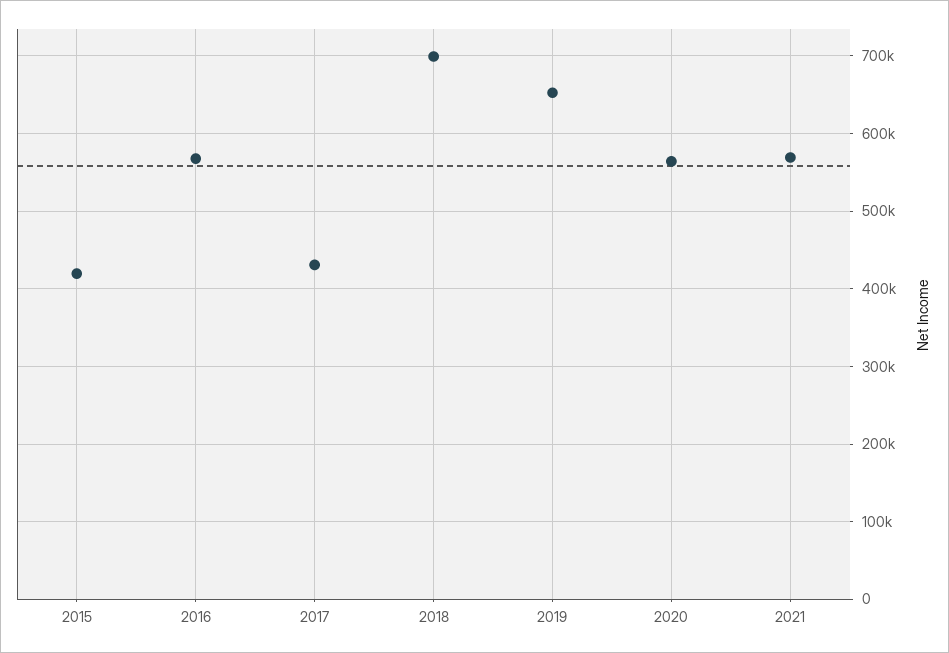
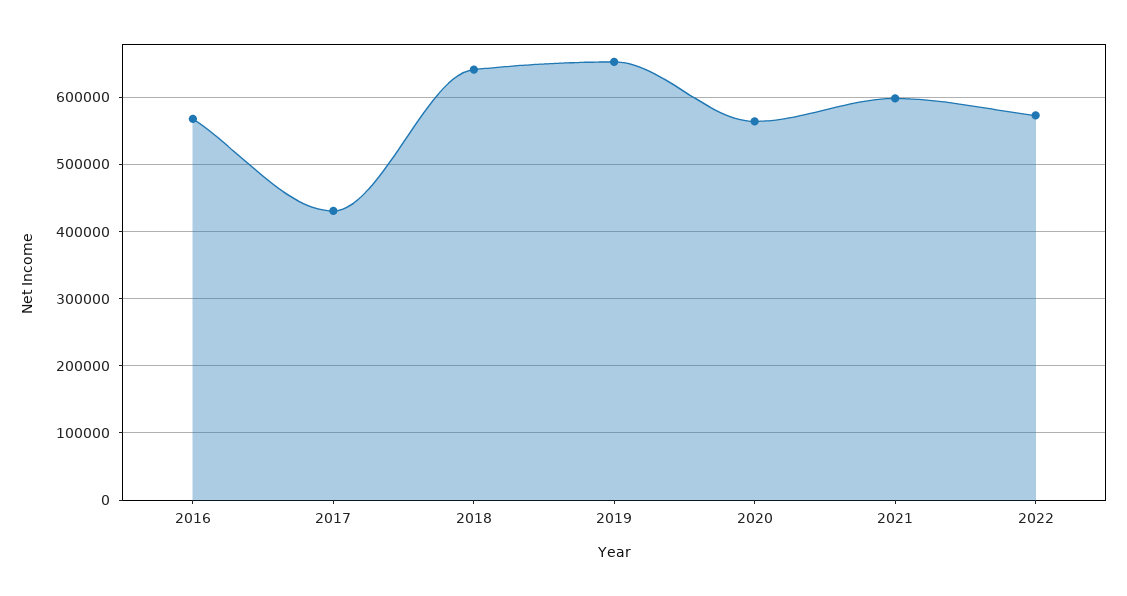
2015: 420000 -> none
2018: 700000 -> 640000
2021: 570000 -> 600000
2022: none -> 570000

